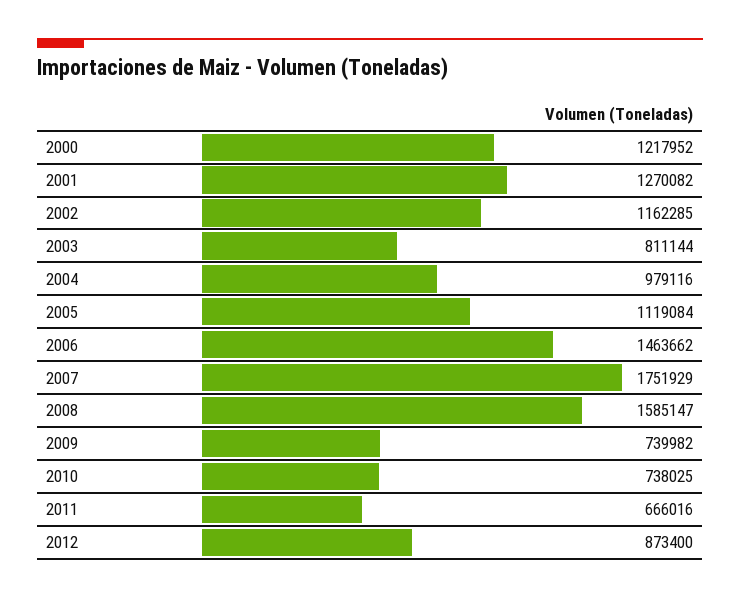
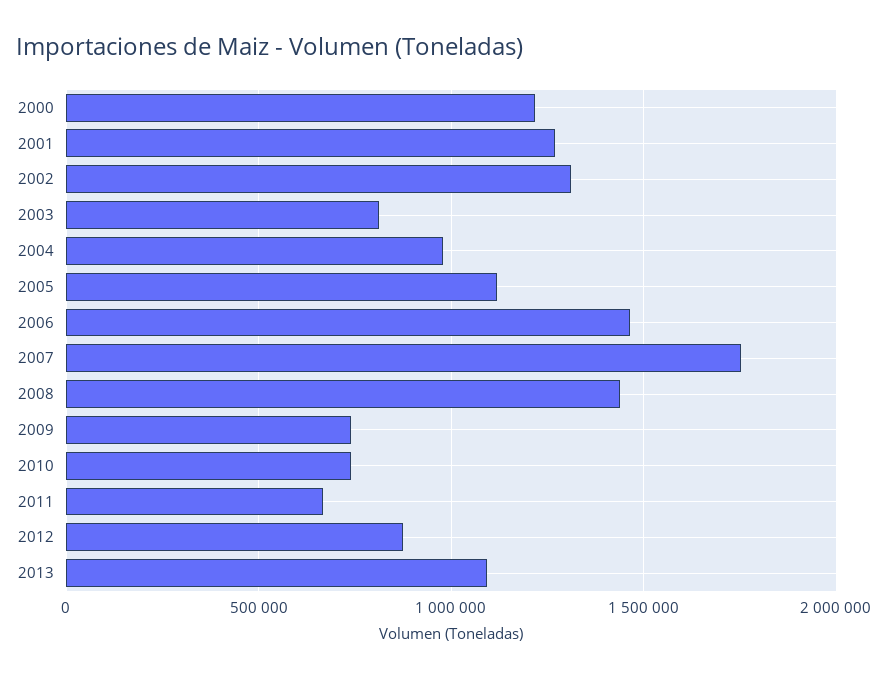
2002: 1162285 -> 1300000
2008: 1585147 -> 1450000
2013: none -> 1100000

